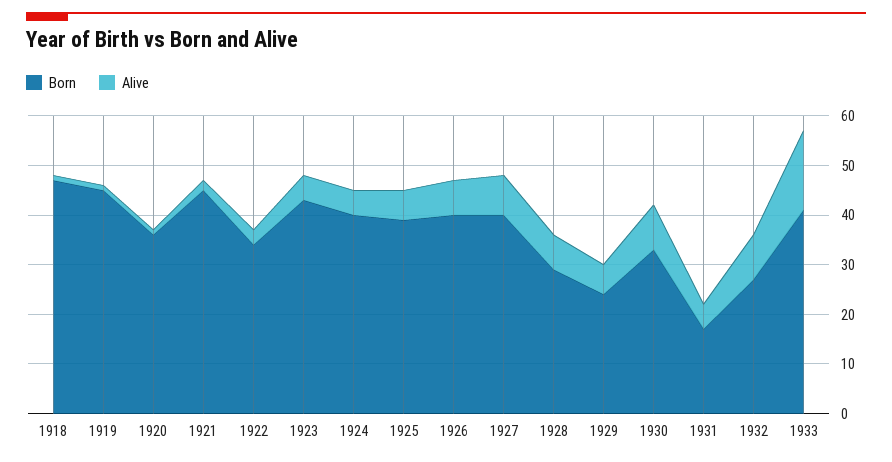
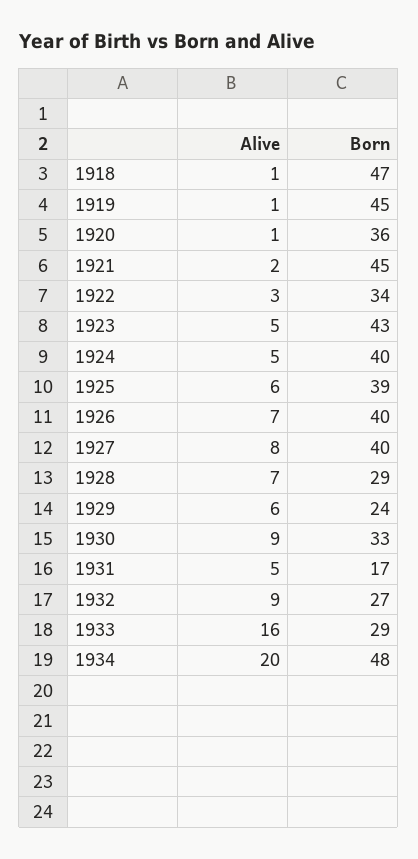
Born, 1933: 40 -> 29
Alive, 1934: none -> 20
Born, 1934: none -> 48

